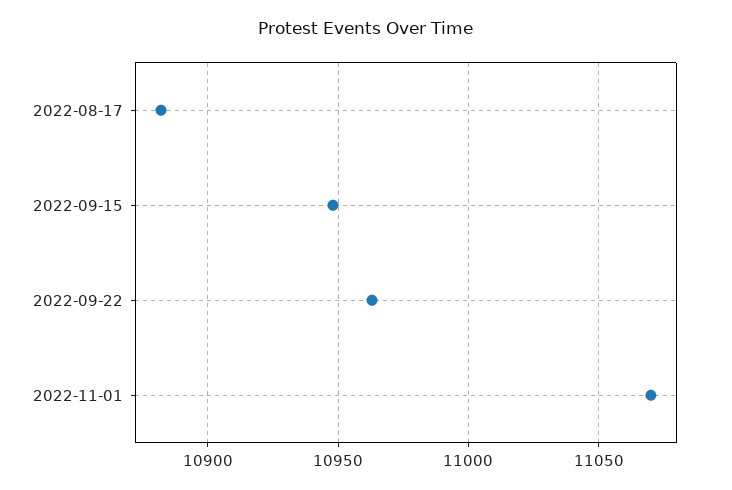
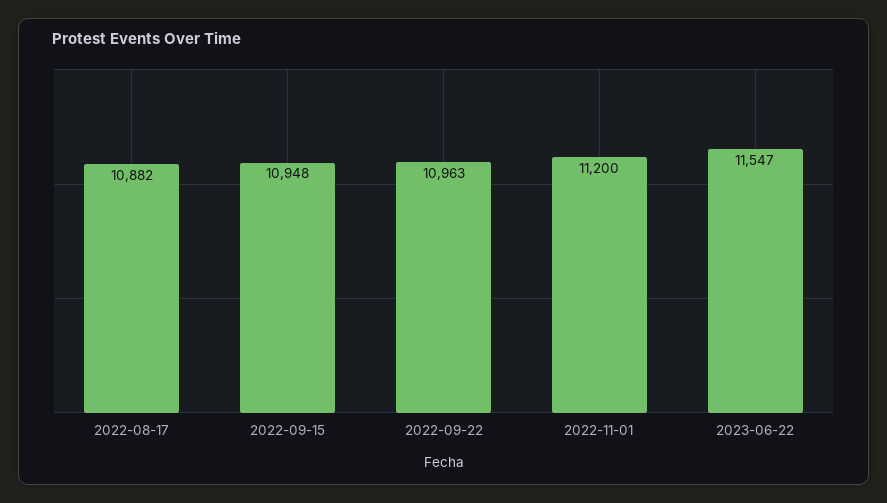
2022-11-01: 11070 -> 11200
2023-06-22: none -> 11547

